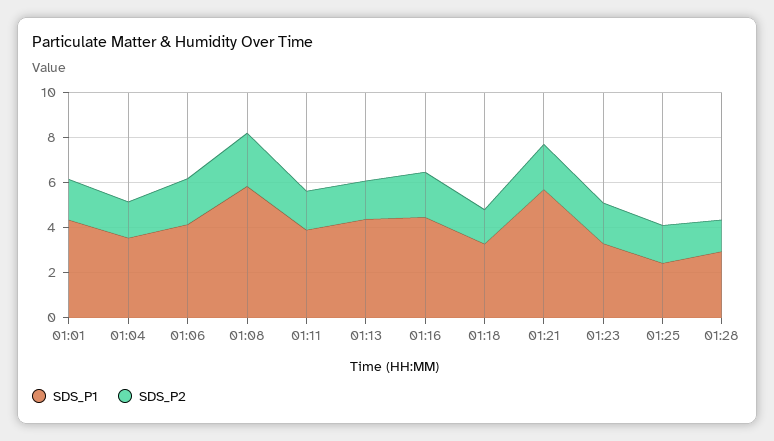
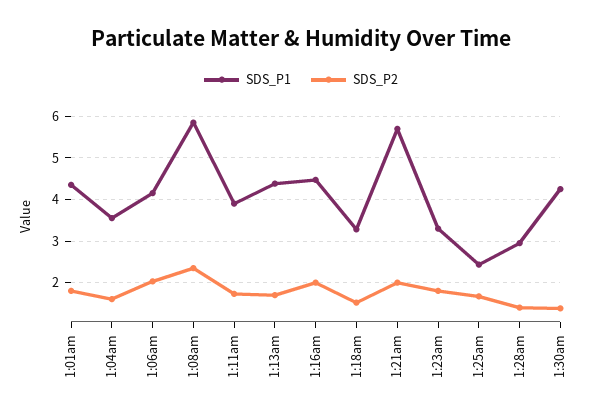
SDS_P1, 1:30am: none -> 4.2
SDS_P2, 1:30am: none -> 1.4

